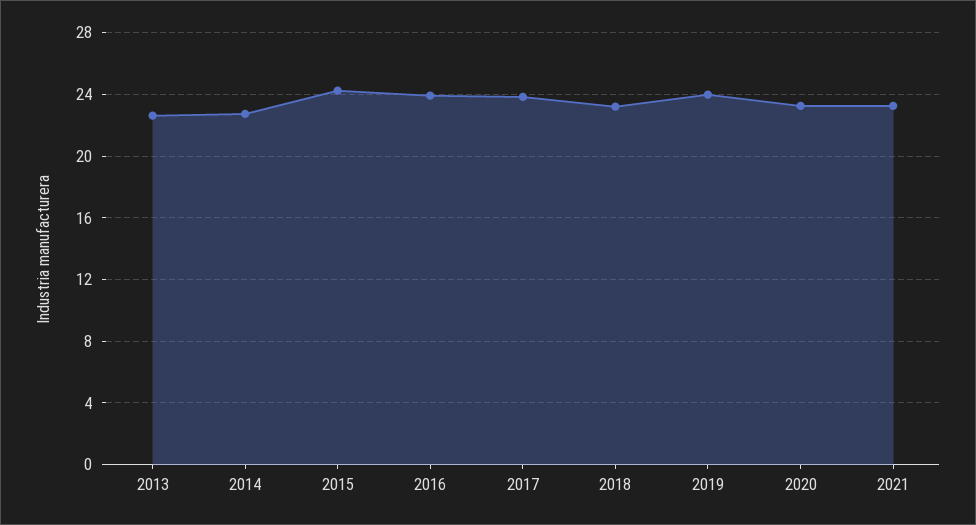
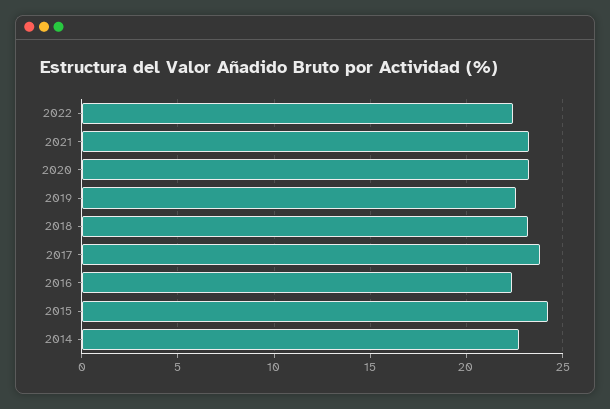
2013: 22.5 -> none
2016: 24 -> 22.5
2019: 24 -> 22.5
2022: none -> 22.5

